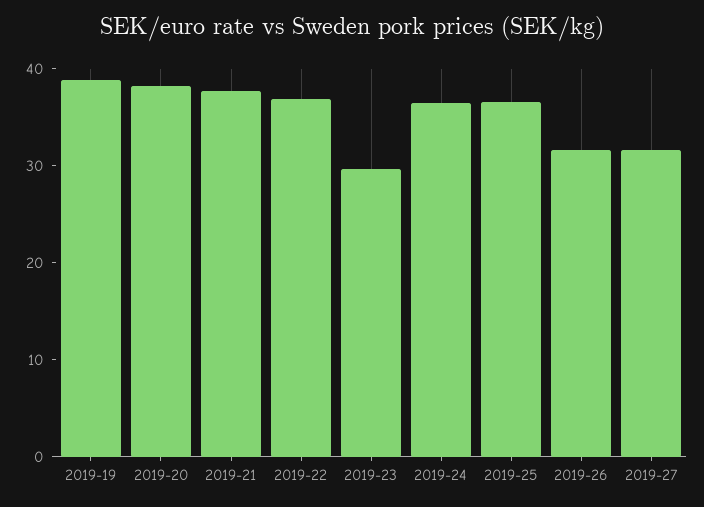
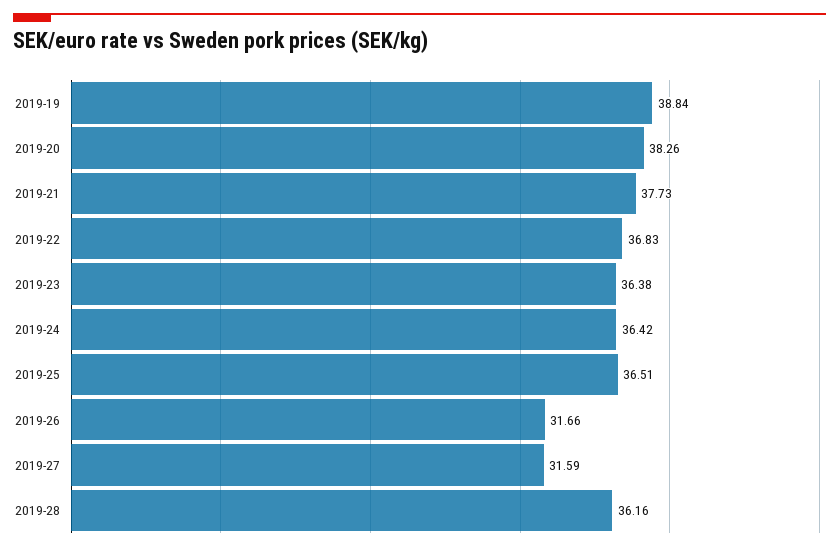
2019-23: 30 -> 36.38
2019-28: none -> 36.16

